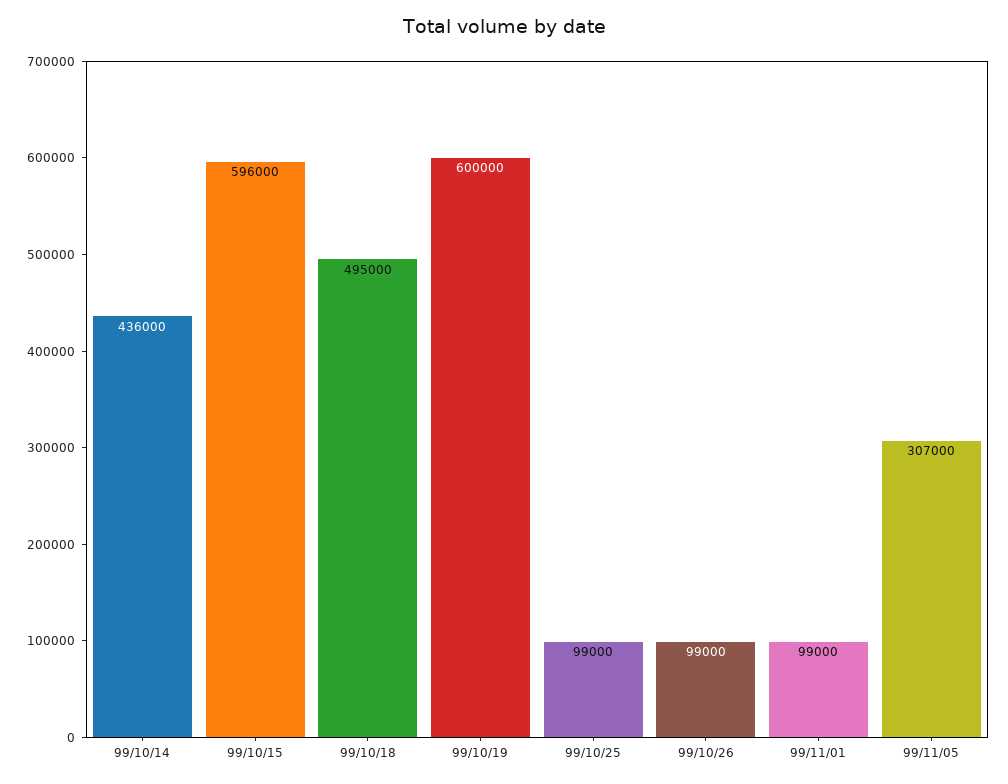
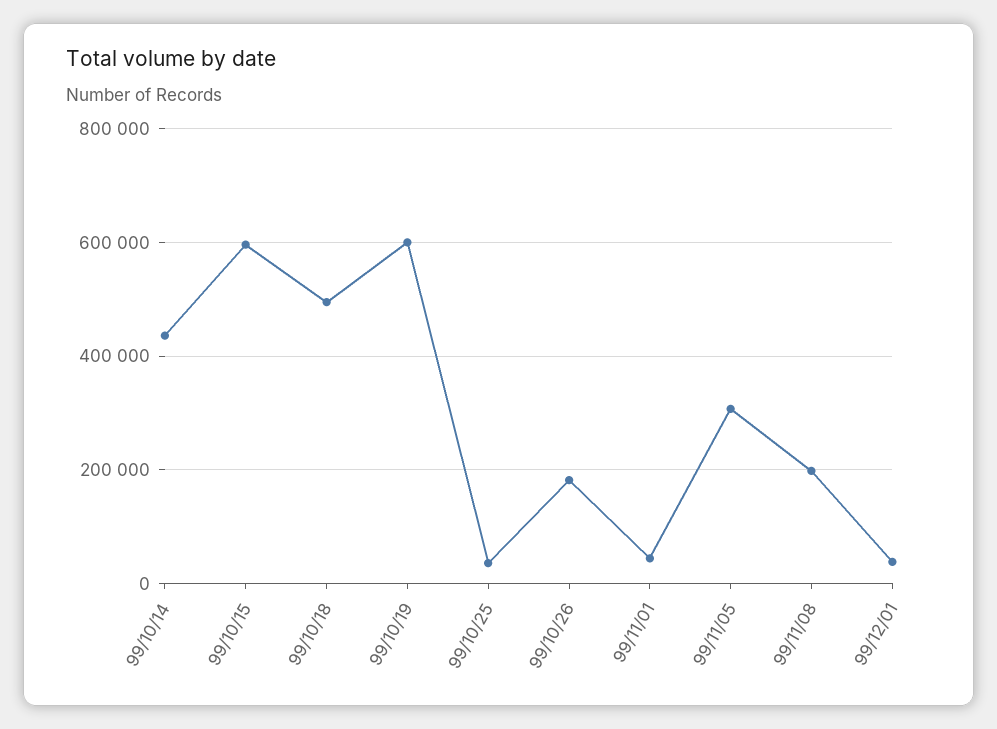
99/10/25: 99000 -> 40000
99/10/26: 99000 -> 180000
99/11/01: 99000 -> 40000
99/11/08: none -> 200000
99/12/01: none -> 40000

